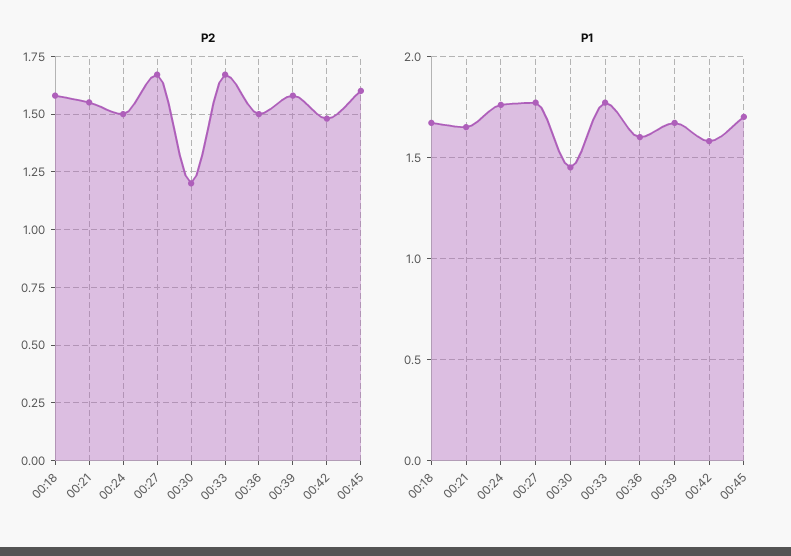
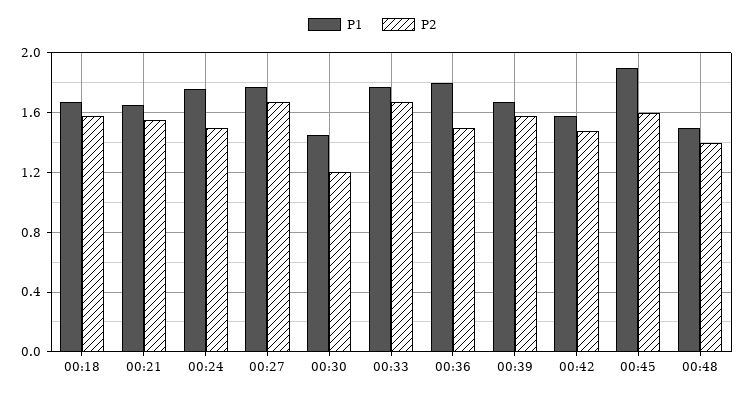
P1, 00:36: 1.6 -> 1.8
P1, 00:45: 1.7 -> 1.9
P1, 00:48: none -> 1.5
P2, 00:48: none -> 1.4

